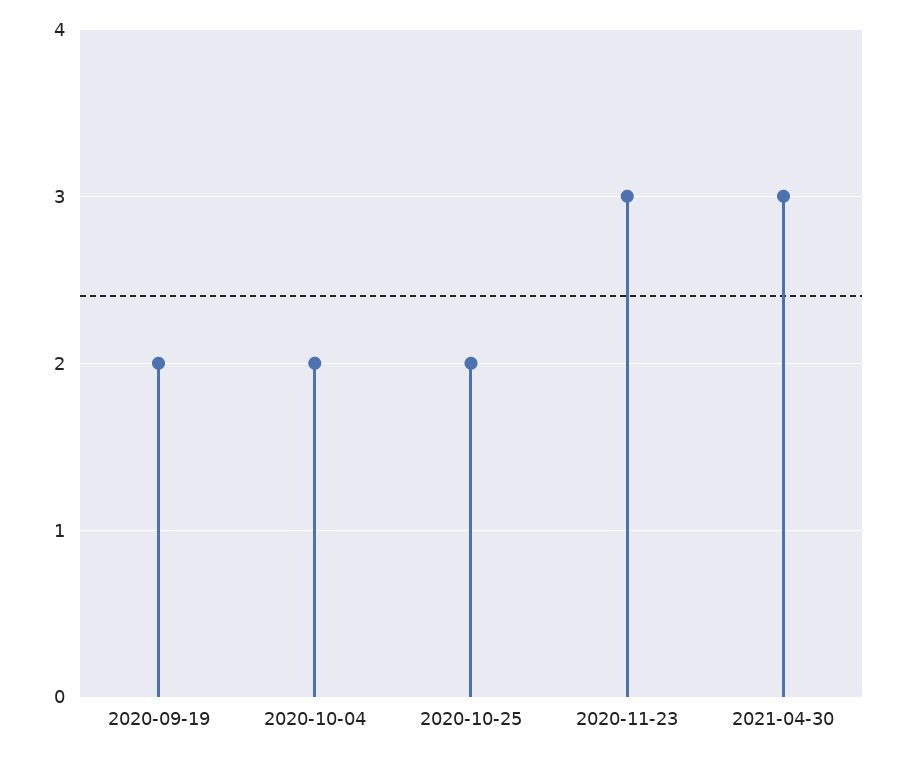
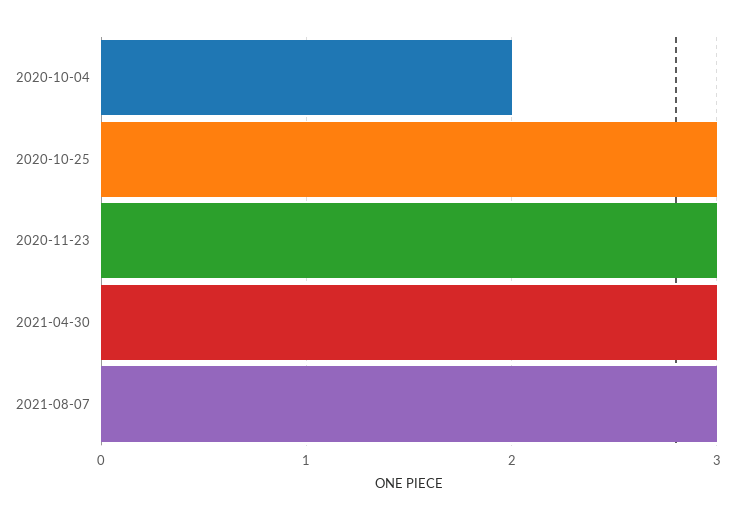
2020-09-19: 2 -> none
2020-10-25: 2 -> 3
2021-08-07: none -> 3

